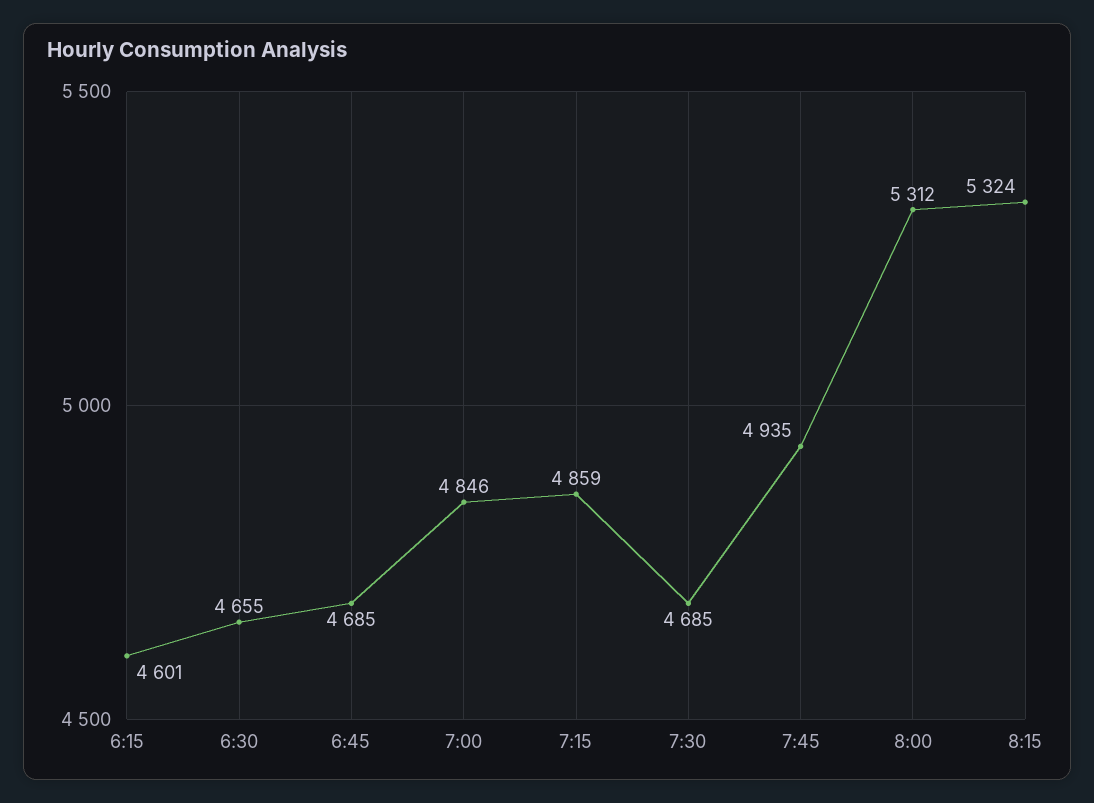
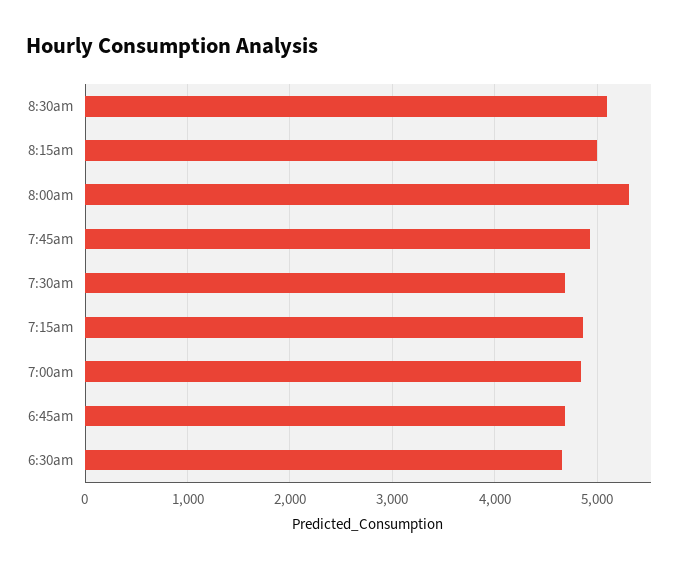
6:15: 4601 -> none
8:15: 5324 -> 5000
8:30am: none -> 5100

